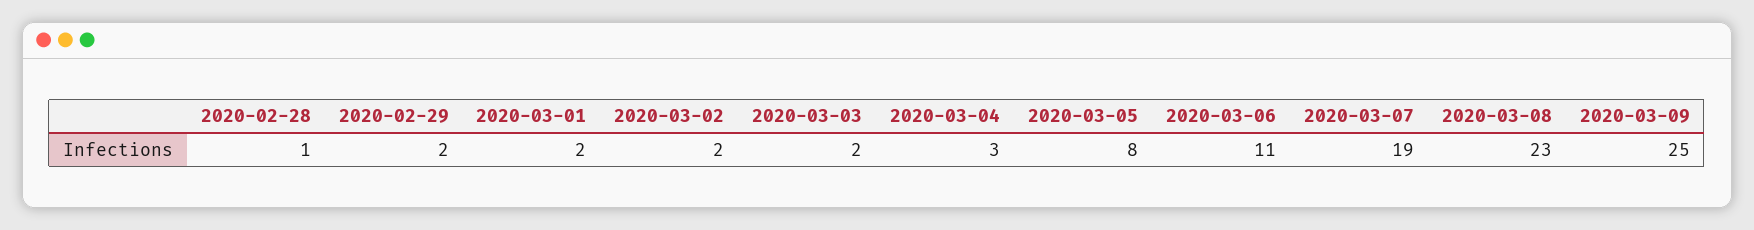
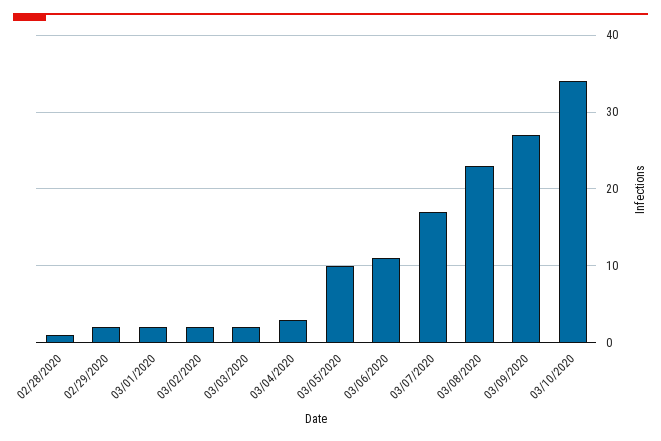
2020-03-05: 8 -> 10
2020-03-07: 19 -> 17
2020-03-09: 25 -> 27
03/10/2020: none -> 34

